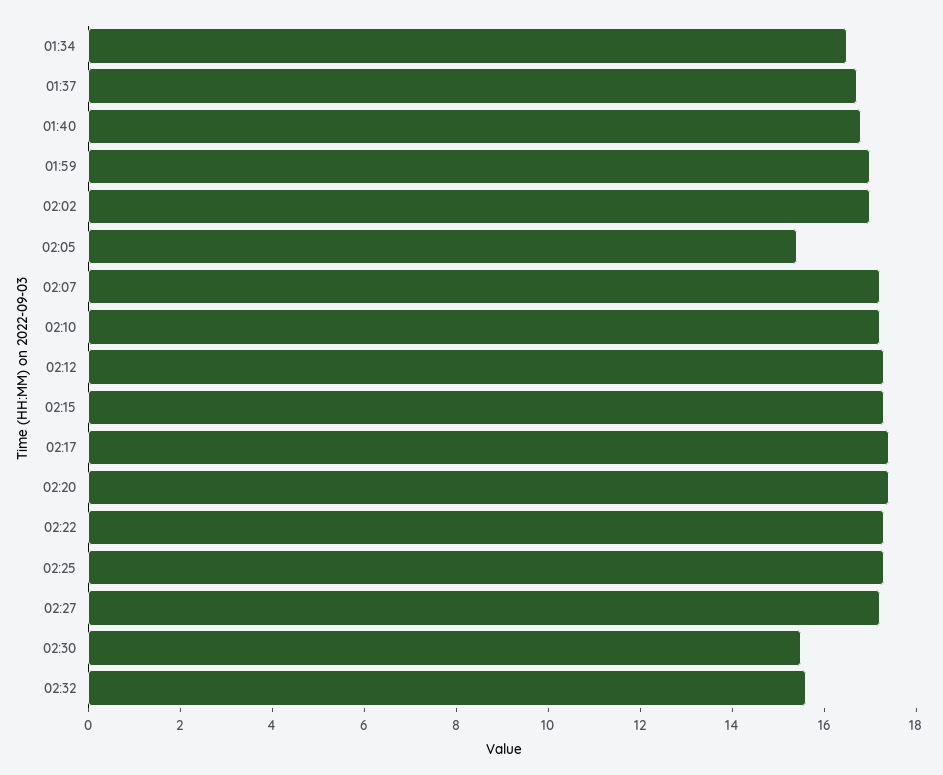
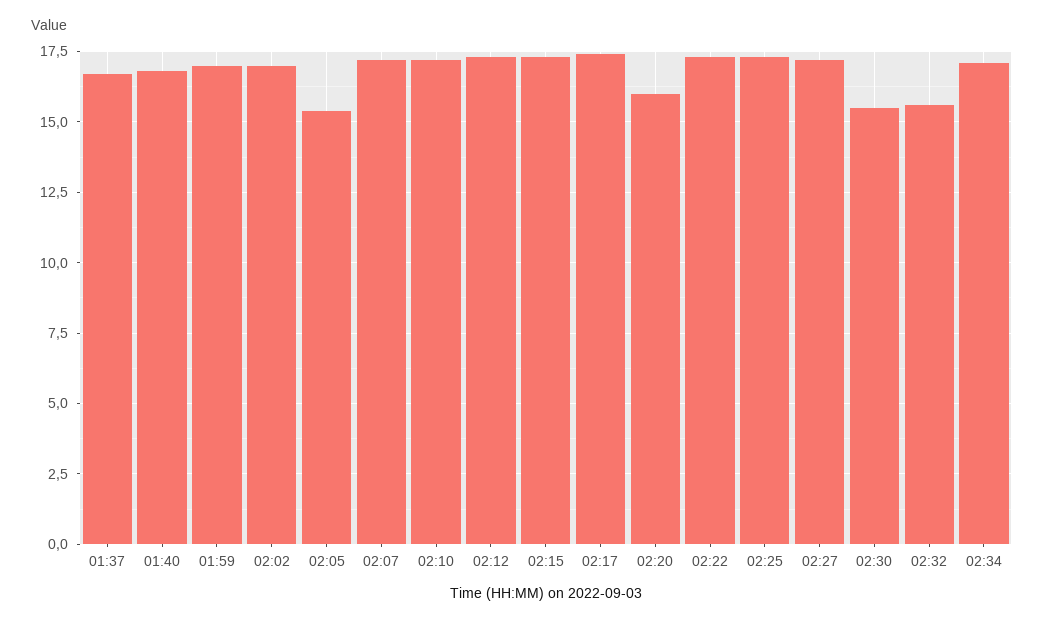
01:34: 16.5 -> none
02:20: 17.5 -> 16
02:34: none -> 17

